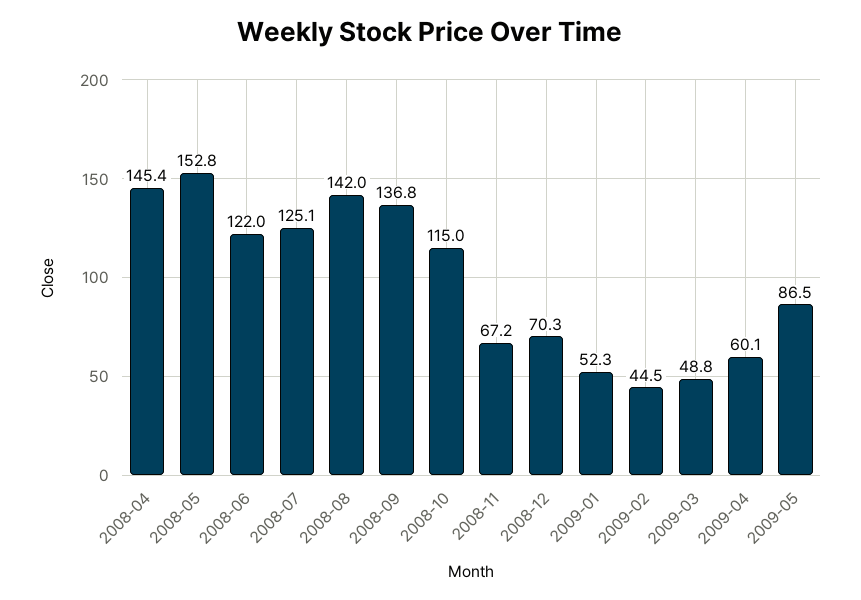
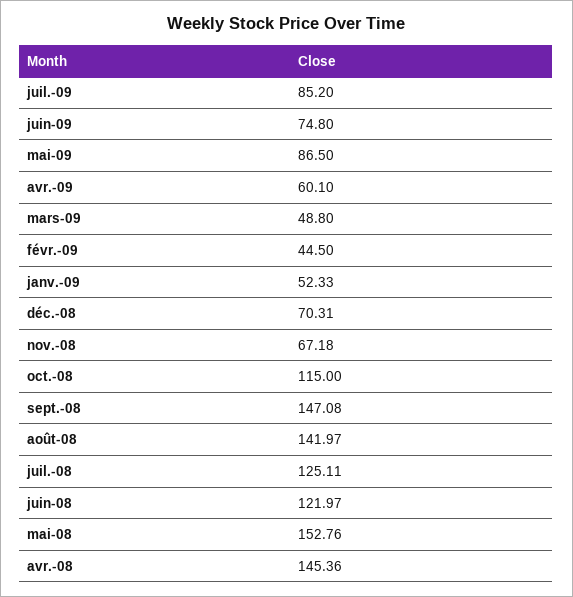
2008-09: 136.8 -> 147.08
juil.-09: none -> 85.2
juin-09: none -> 74.8

